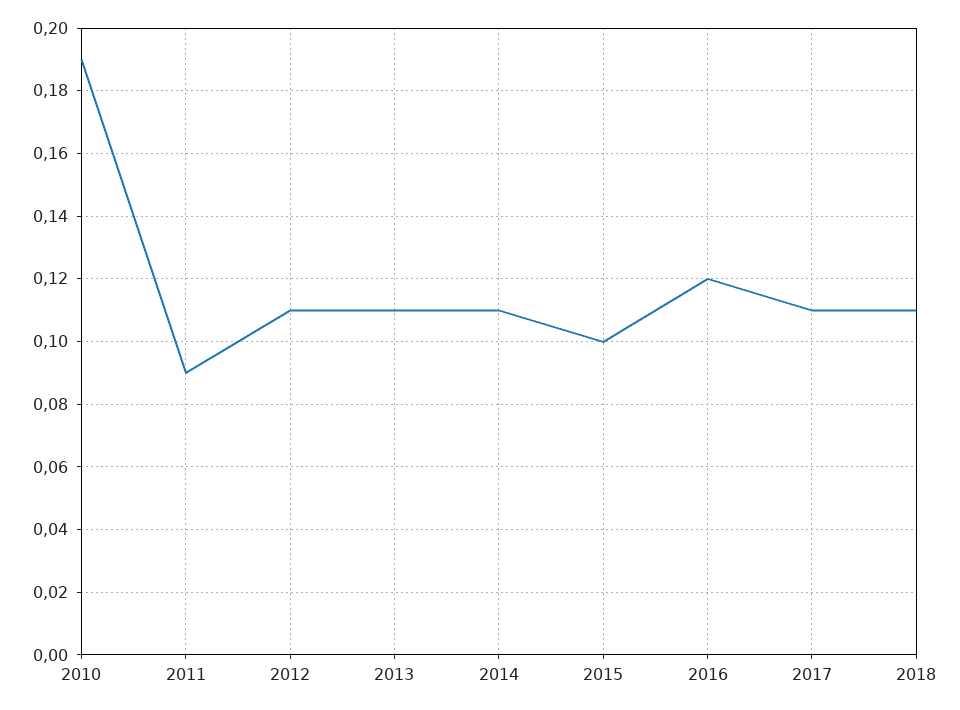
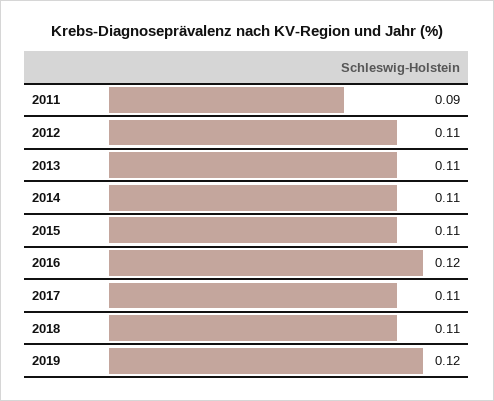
2010: 0.19 -> none
2015: 0.1 -> 0.11
2019: none -> 0.12

